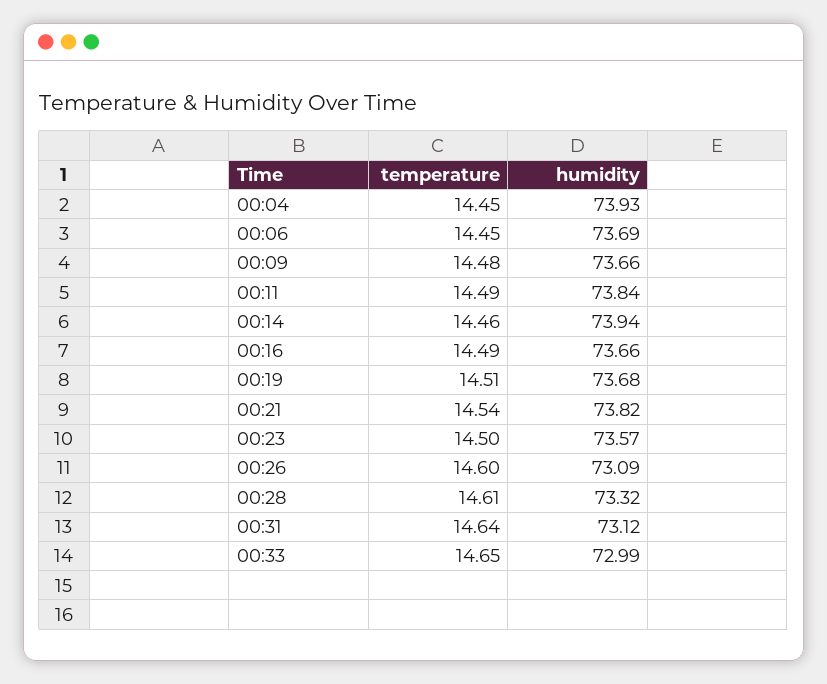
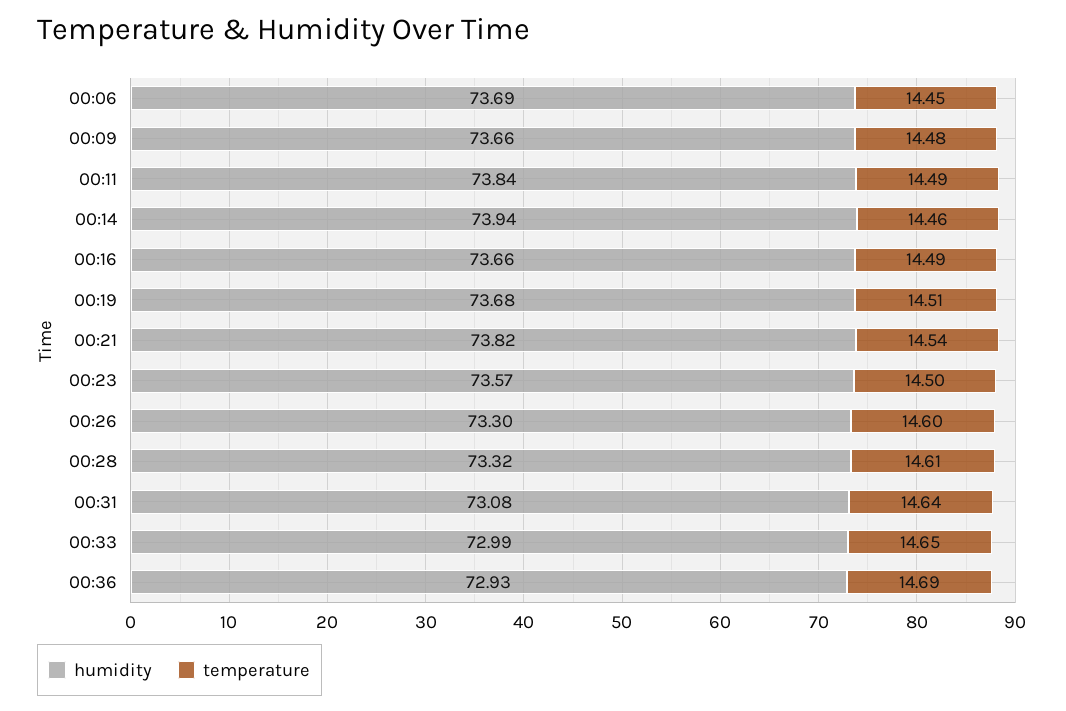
temperature, 00:04: 14.45 -> none
humidity, 00:04: 73.93 -> none
humidity, 00:26: 73.09 -> 73.3
humidity, 00:31: 73.12 -> 73.08
humidity, 00:36: none -> 72.93
temperature, 00:36: none -> 14.69

